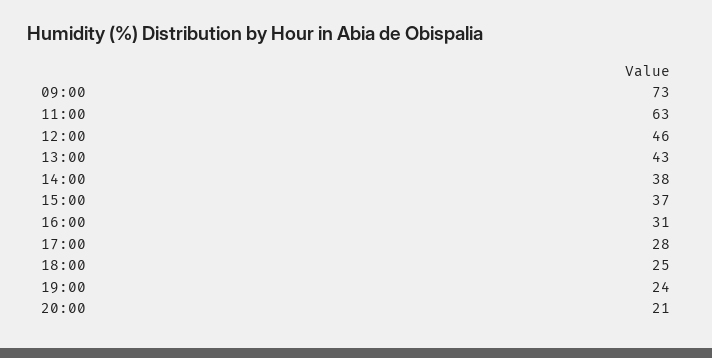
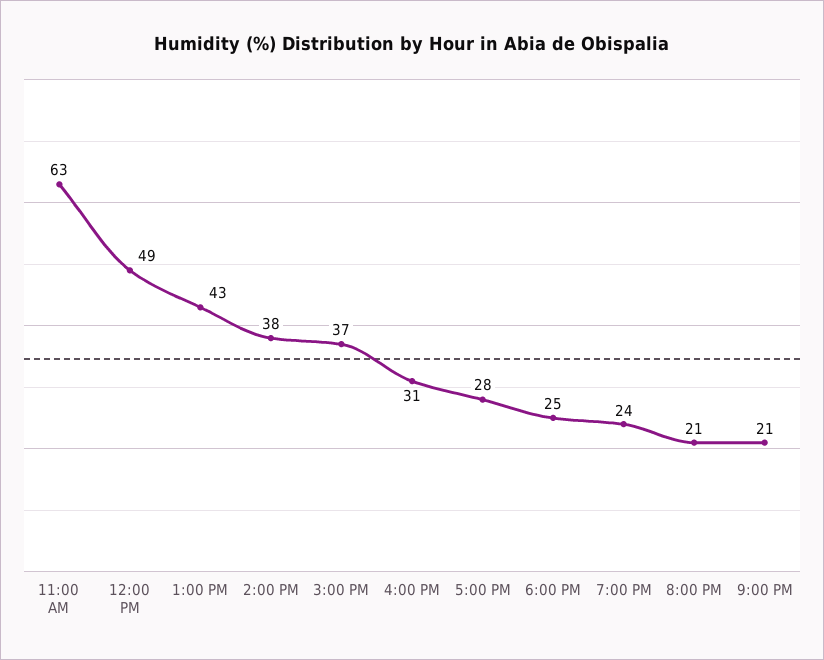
09:00: 73 -> none
12:00: 46 -> 49
9:00 PM: none -> 21

